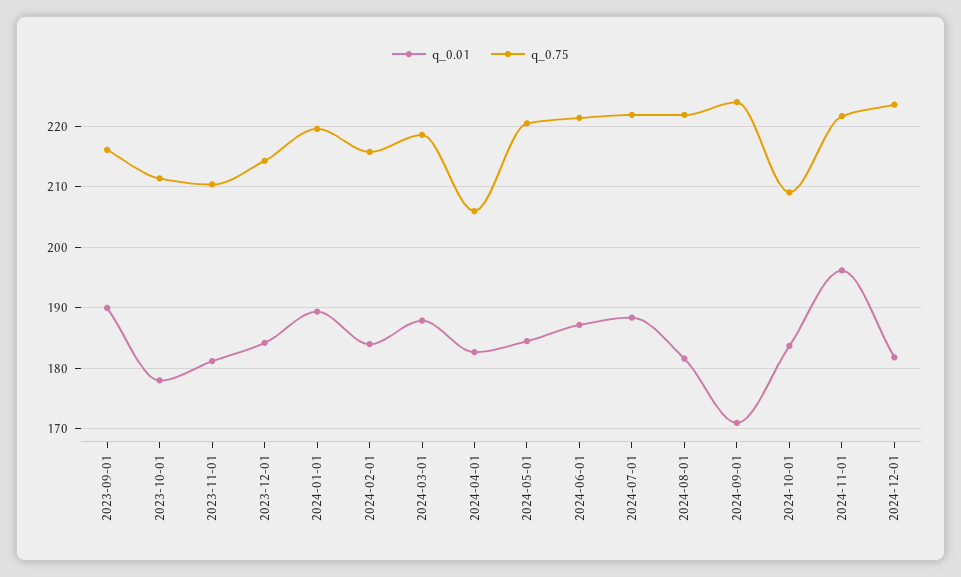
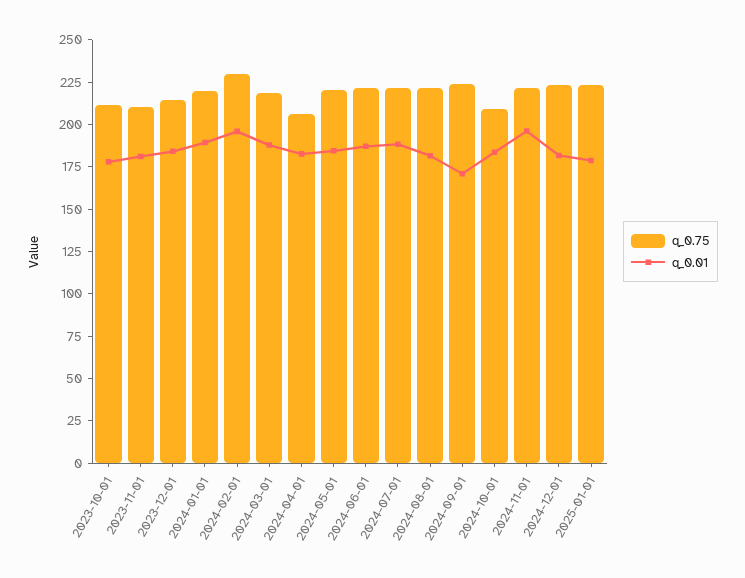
q_0.01, 2023-09-01: 190 -> none
q_0.75, 2023-09-01: 216 -> none
q_0.01, 2024-02-01: 184 -> 195
q_0.75, 2024-02-01: 216 -> 230
q_0.75, 2025-01-01: none -> 225
q_0.01, 2025-01-01: none -> 180

